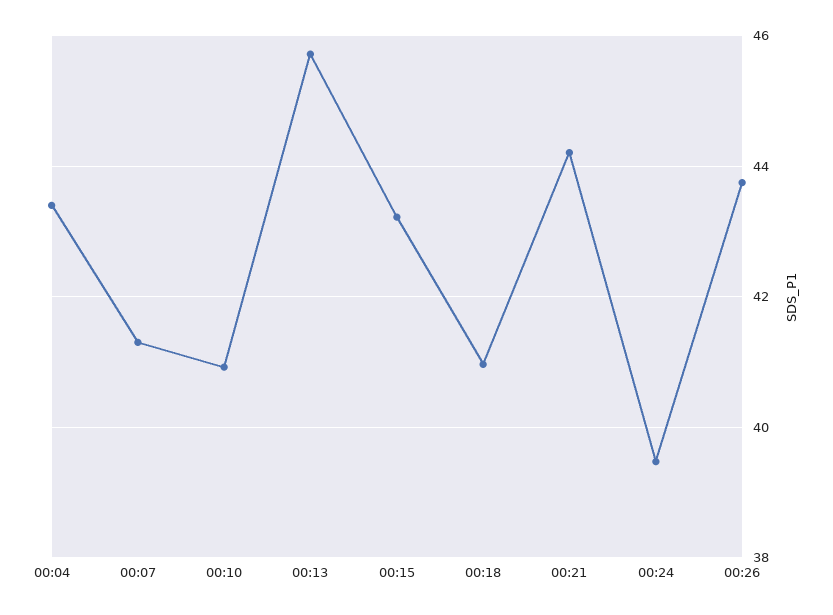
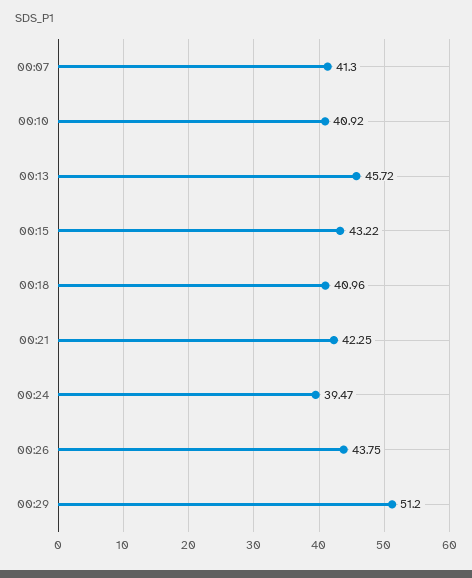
00:04: 43.4 -> none
00:21: 44.2 -> 42.25
00:29: none -> 51.2

